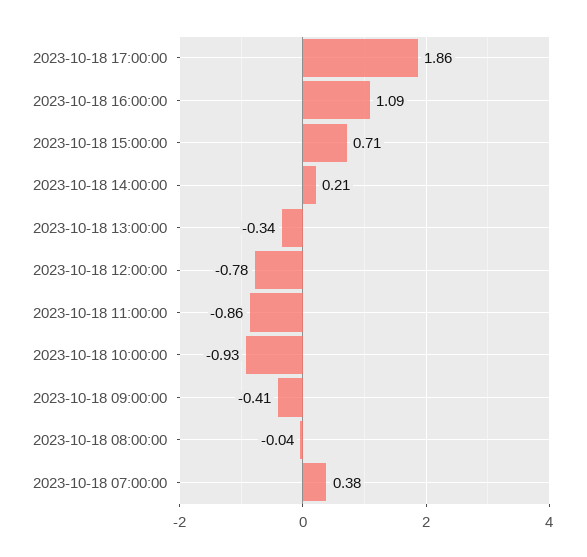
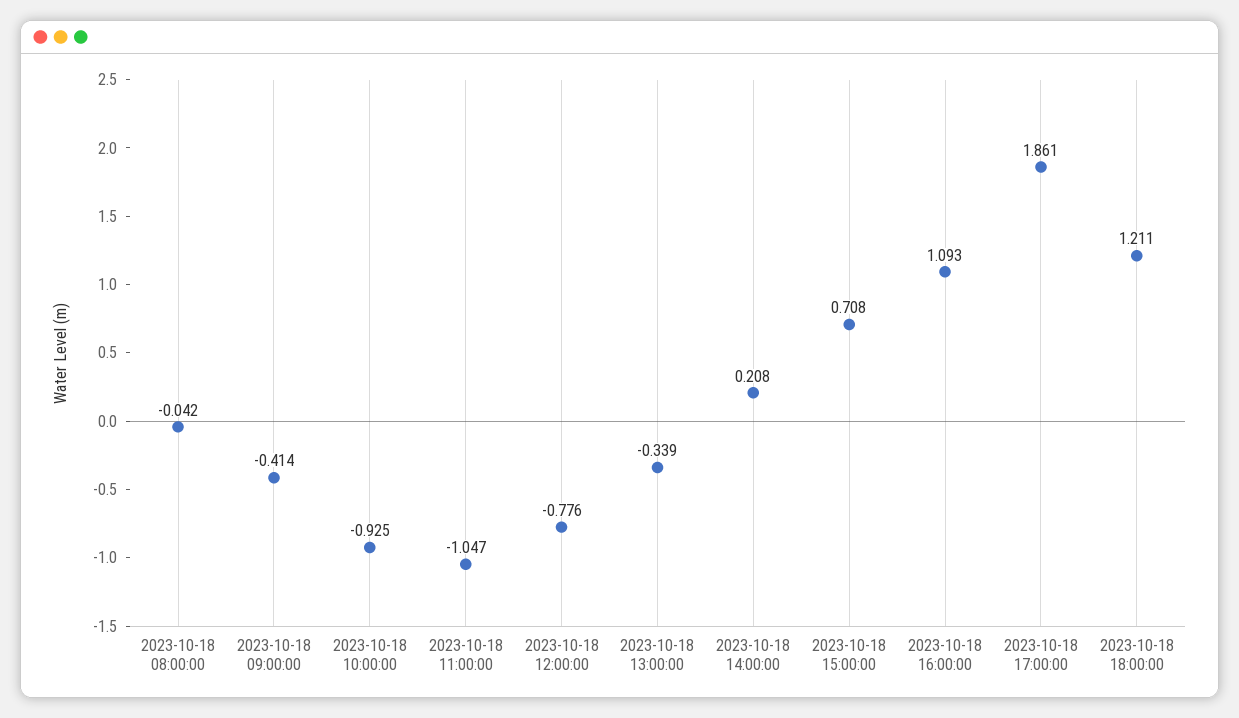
2023-10-18 11:00:00: -0.86 -> -1.047
2023-10-18 07:00:00: 0.38 -> none
2023-10-18 18:00:00: none -> 1.211

